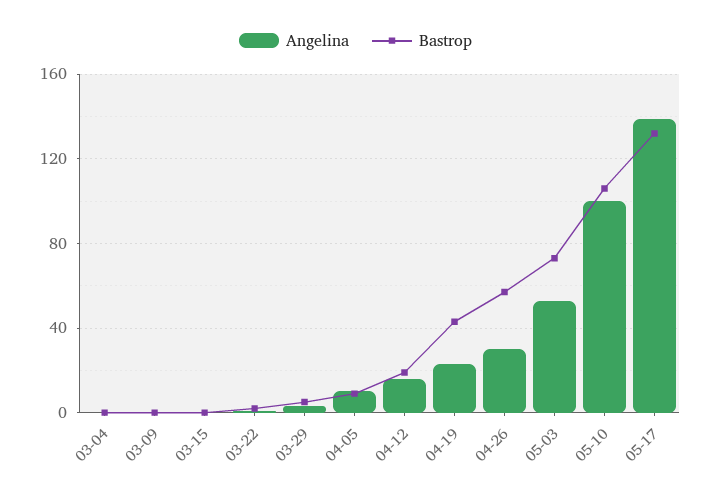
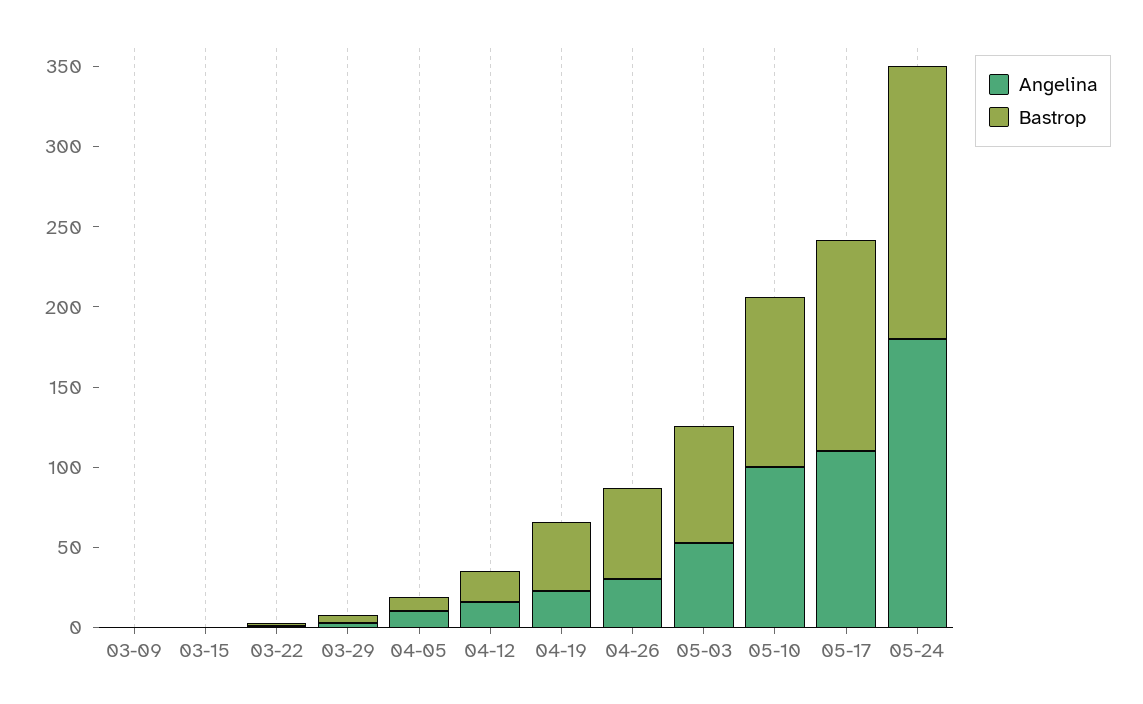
Angelina, 03-04: 0 -> none
Bastrop, 03-04: 0 -> none
Angelina, 05-17: 140 -> 110
Angelina, 05-24: none -> 180
Bastrop, 05-24: none -> 170

